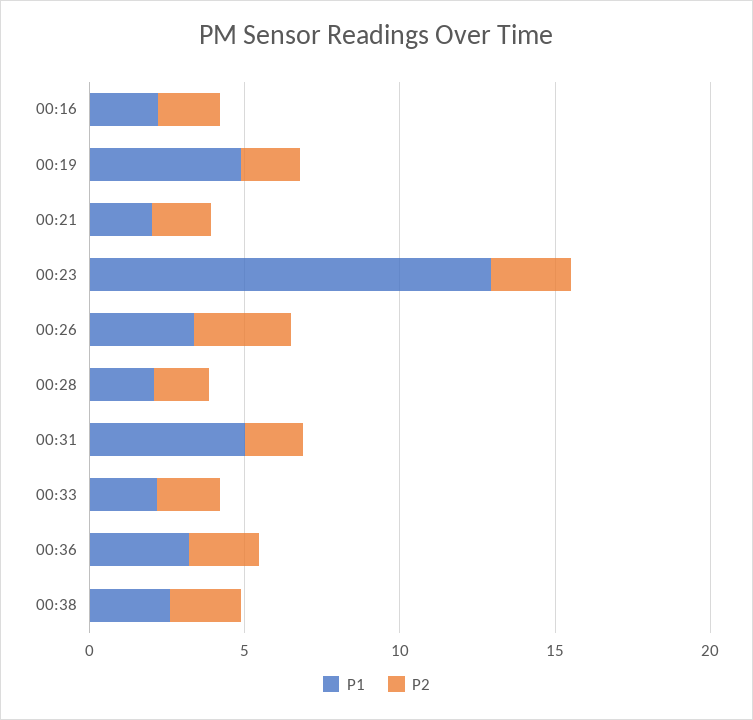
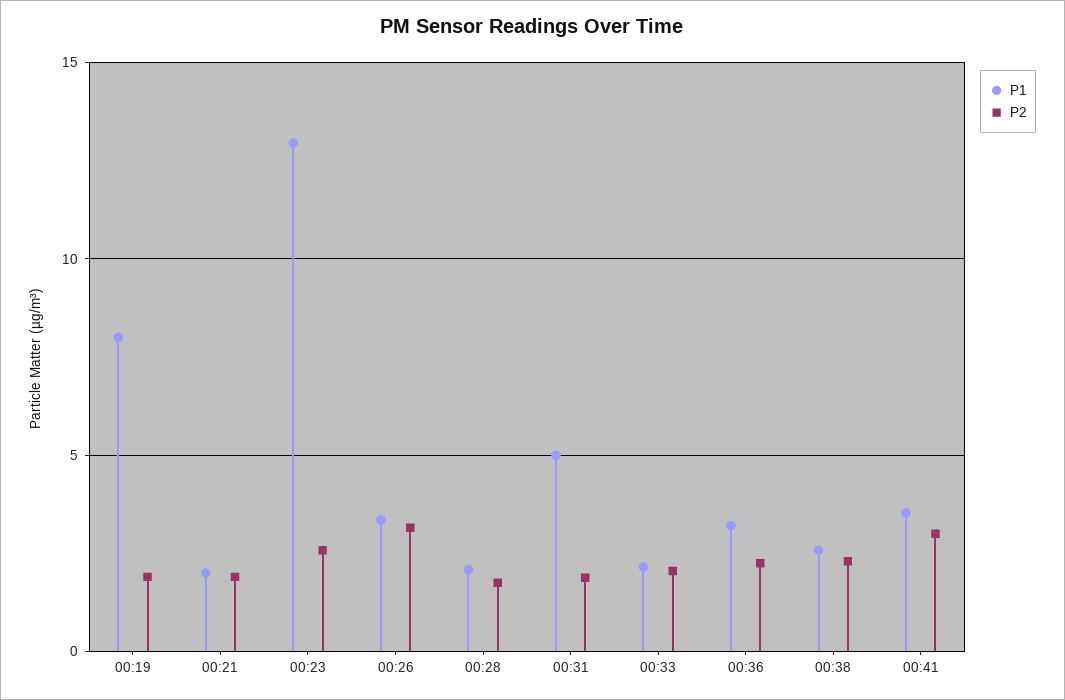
P1, 00:16: 2 -> none
P2, 00:16: 2 -> none
P1, 00:19: 5 -> 8
P1, 00:41: none -> 3.5
P2, 00:41: none -> 3

